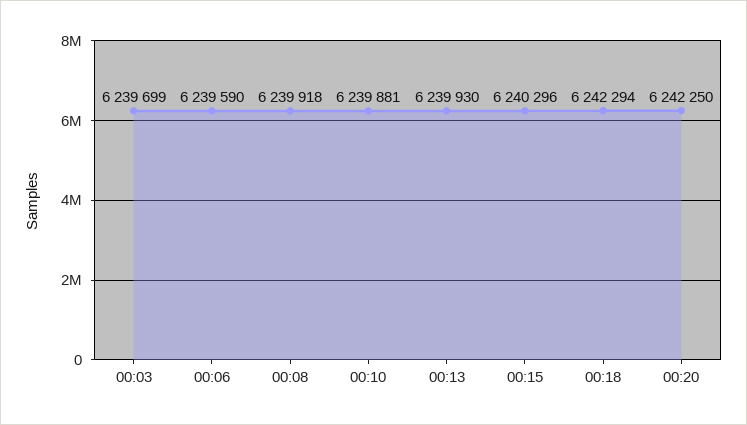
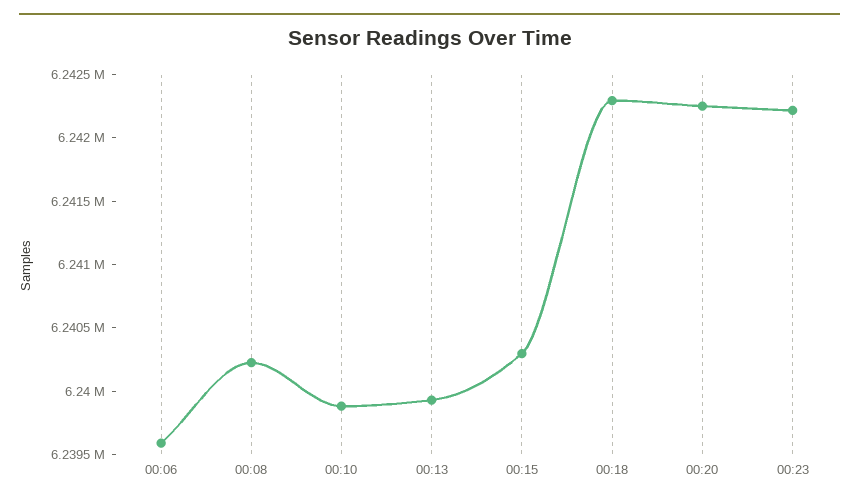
00:03: 6239699 -> none
00:08: 6239918 -> 6240200
00:23: none -> 6242200

